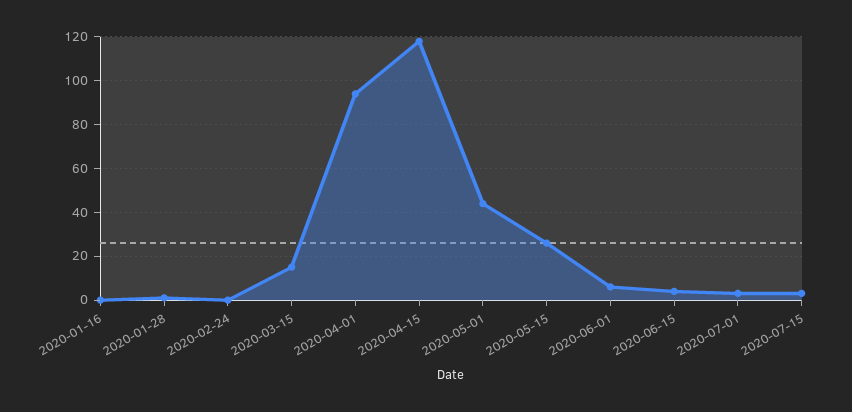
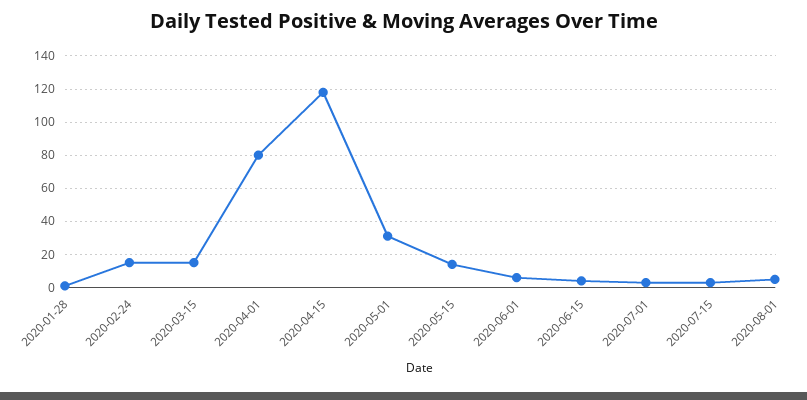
2020-01-16: 0 -> none
2020-02-24: 0 -> 15
2020-04-01: 95 -> 80
2020-05-01: 45 -> 30
2020-05-15: 25 -> 15
2020-08-01: none -> 5

